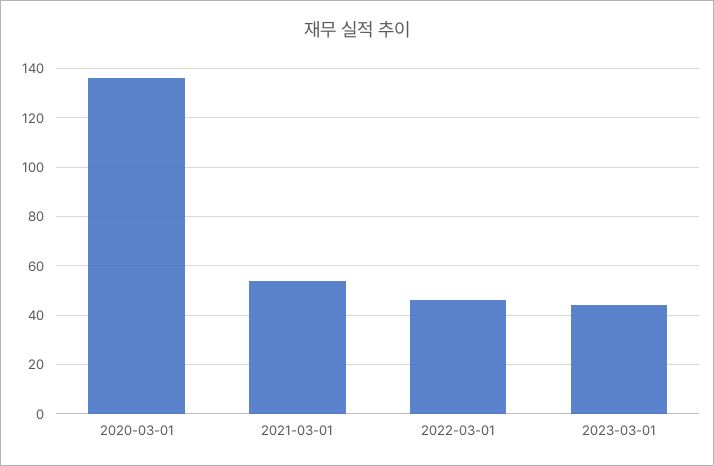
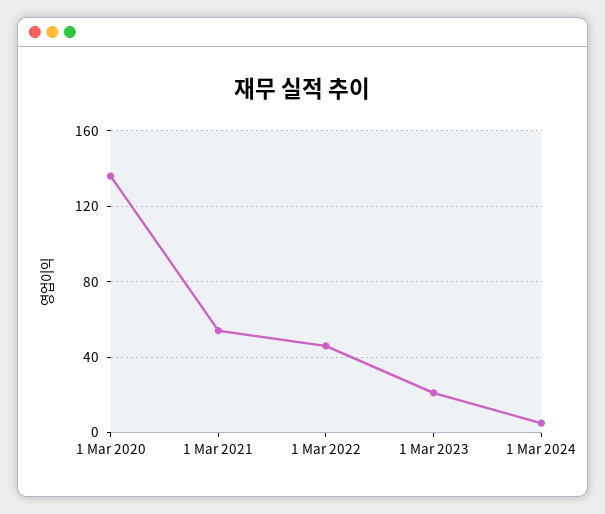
2023-03-01: 45 -> 20
1 Mar 2024: none -> 5

